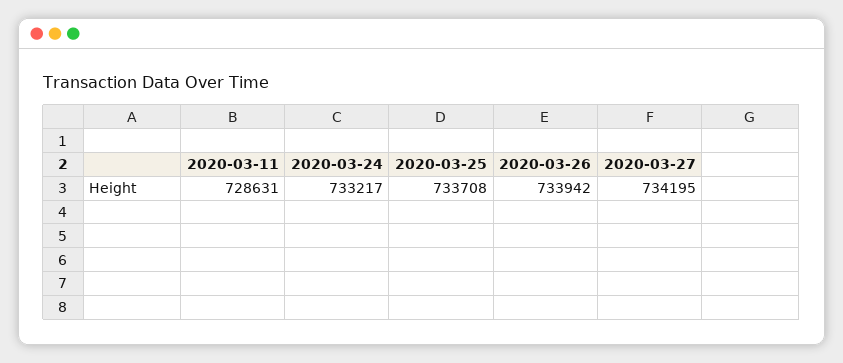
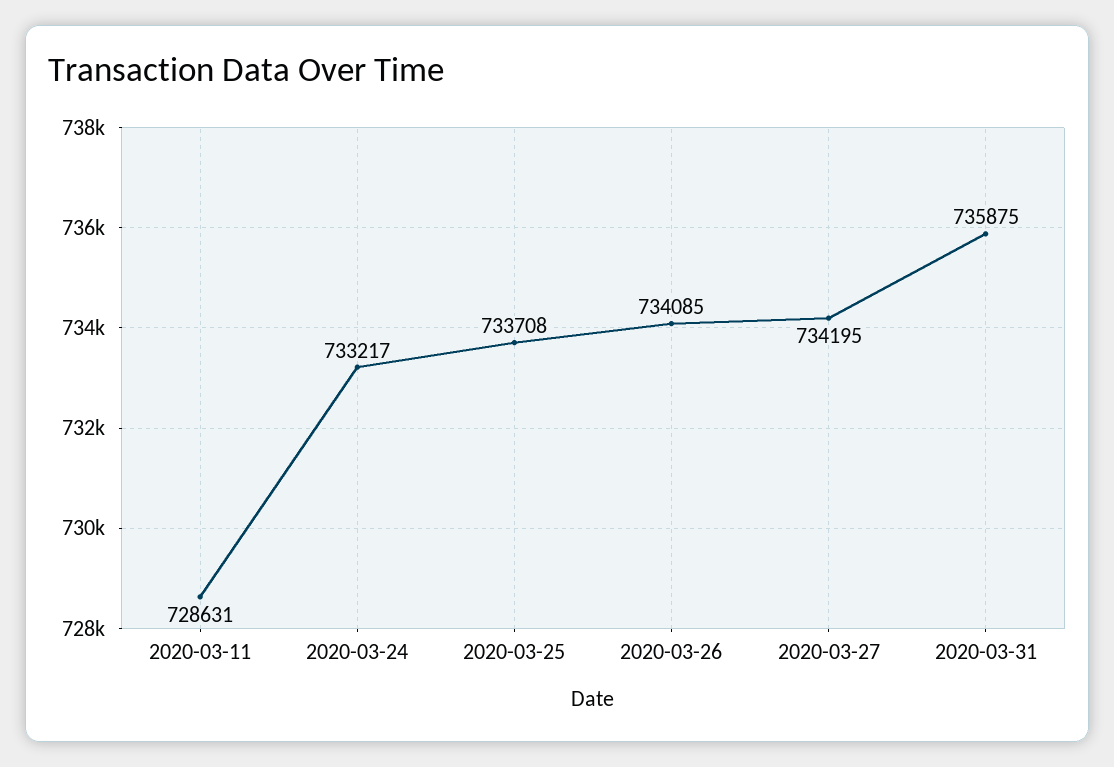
2020-03-26: 733942 -> 734085
2020-03-31: none -> 735875

